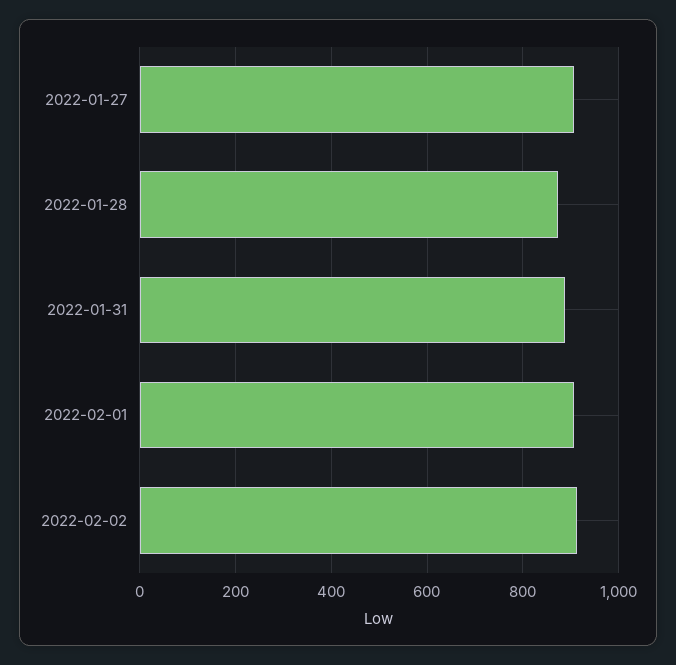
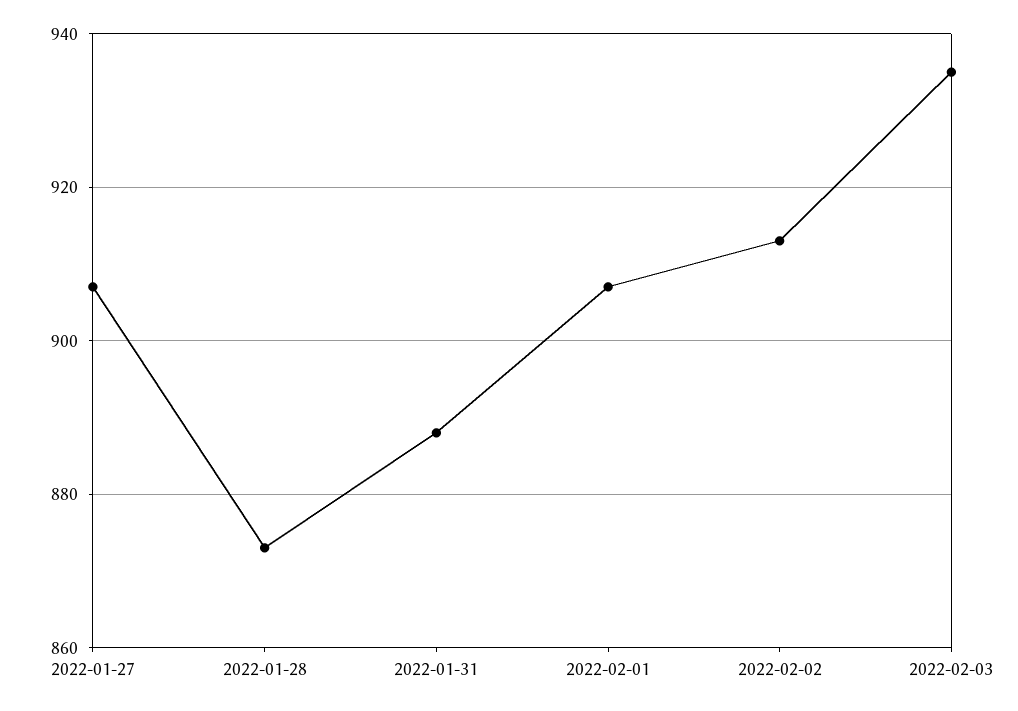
2022-02-03: none -> 935

